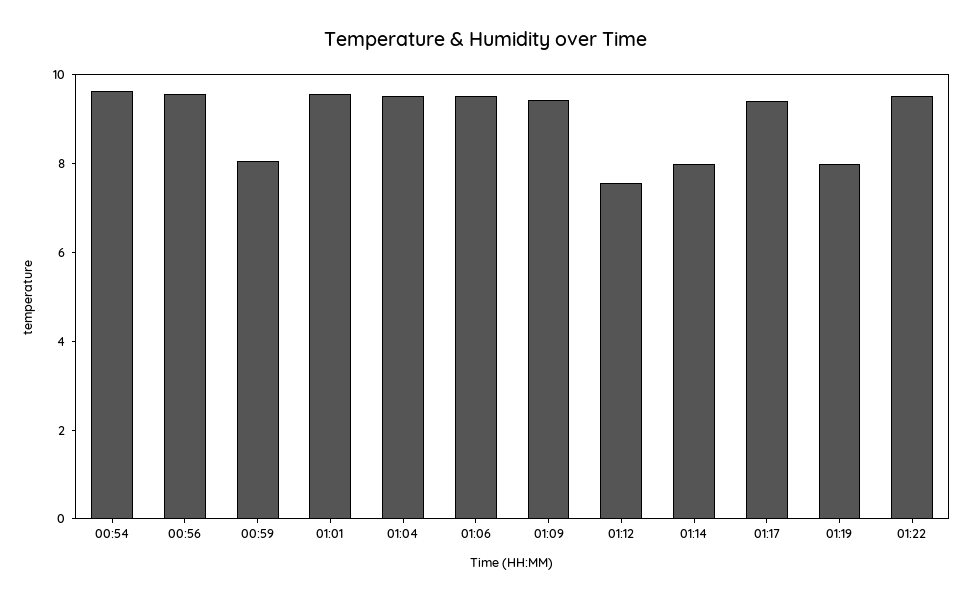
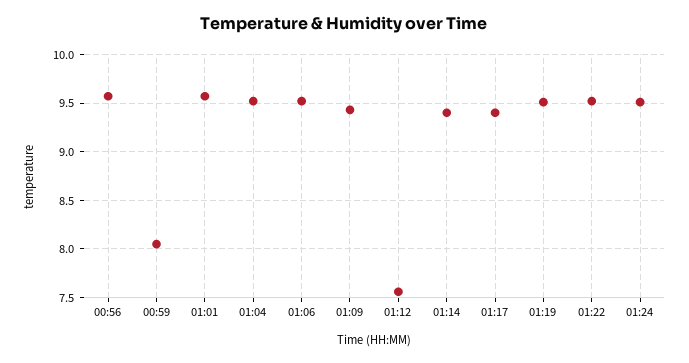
00:54: 9.5 -> none
01:14: 8 -> 9.4
01:19: 8 -> 9.5
01:24: none -> 9.5

